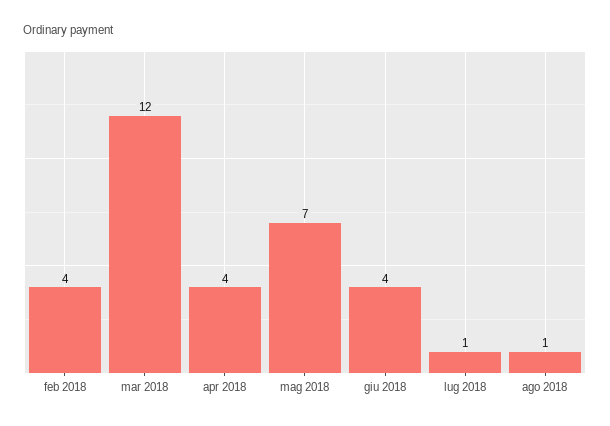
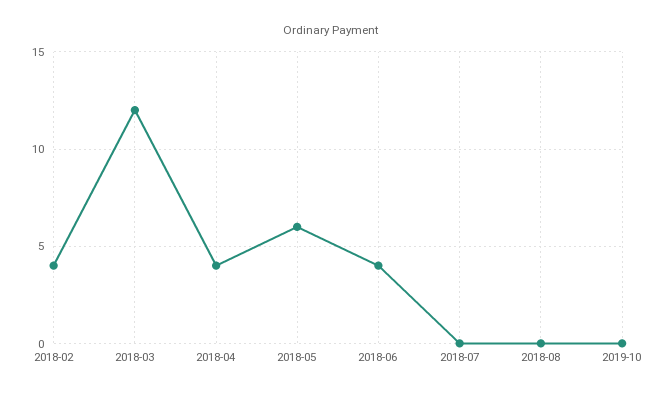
mag 2018: 7 -> 6
lug 2018: 1 -> 0
ago 2018: 1 -> 0
2019-10: none -> 0

